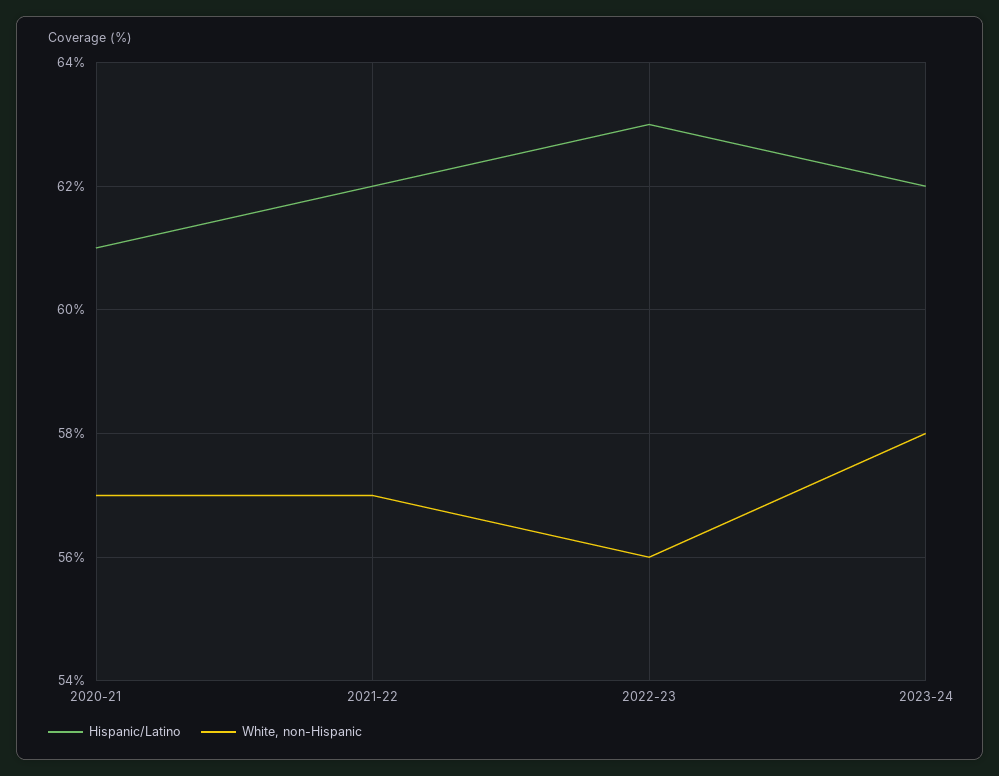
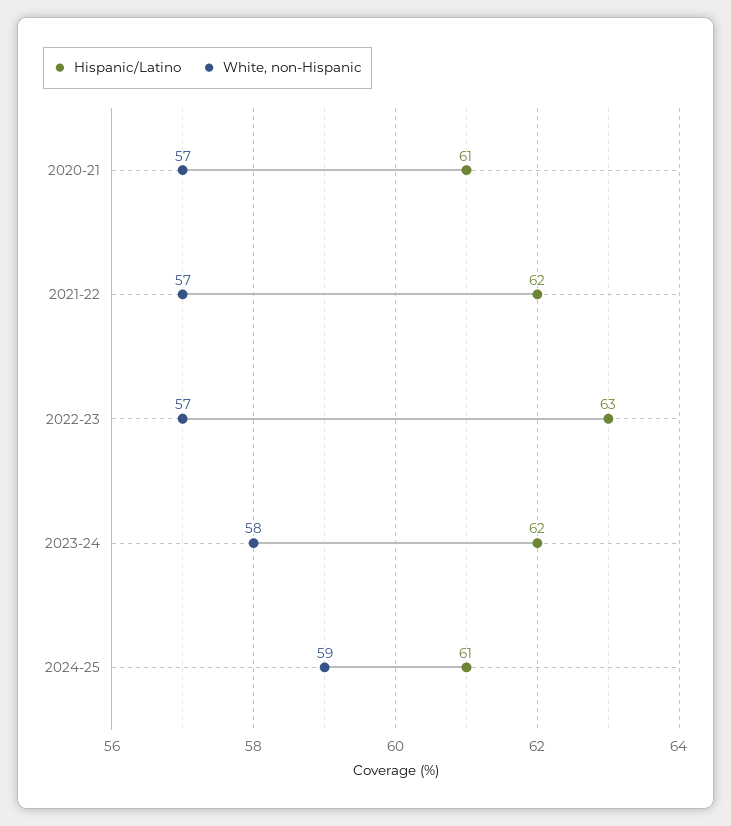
White, non-Hispanic, 2022-23: 56 -> 57
Hispanic/Latino, 2024-25: none -> 61
White, non-Hispanic, 2024-25: none -> 59

